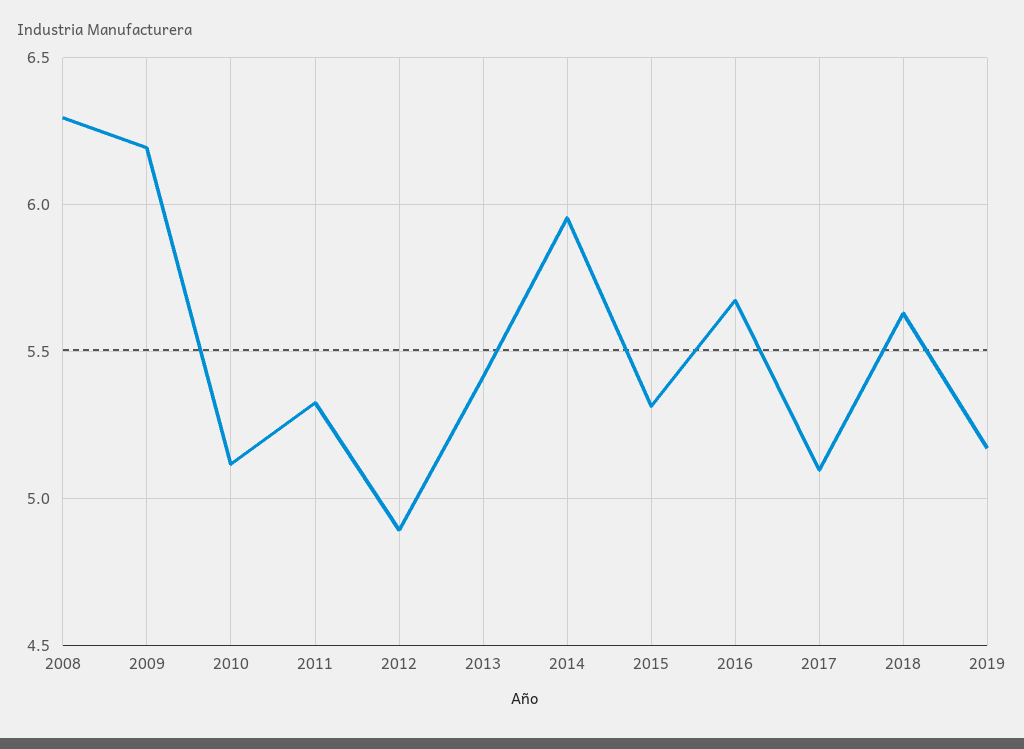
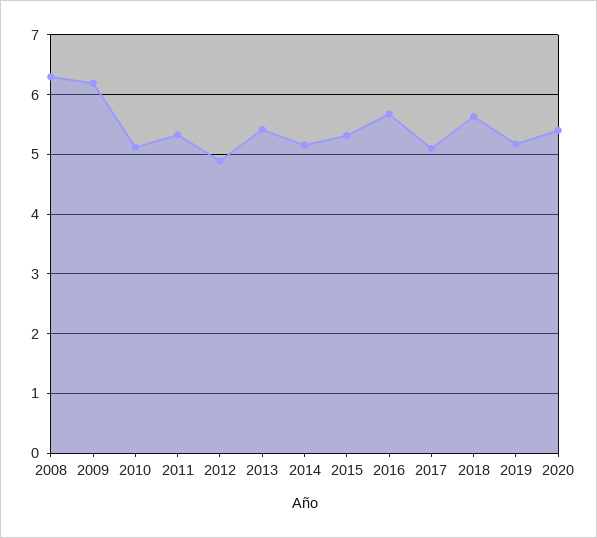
2014: 5.95 -> 5.2
2020: none -> 5.4

